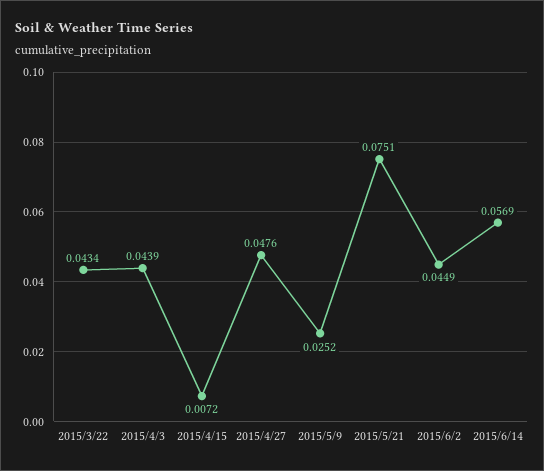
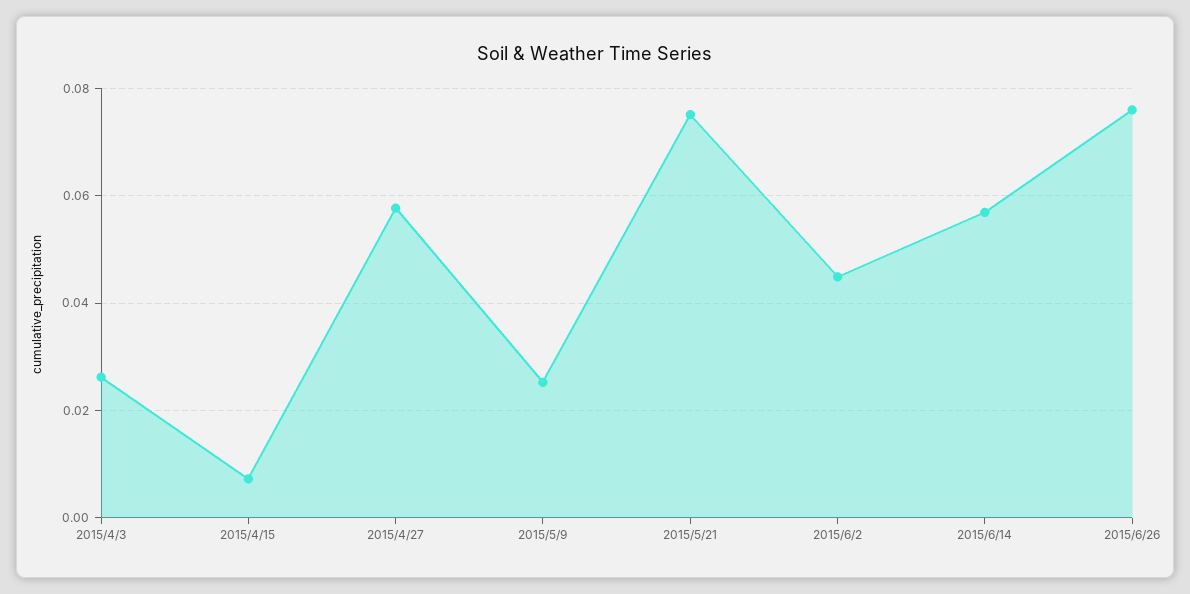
2015/3/22: 0.0434 -> none
2015/4/3: 0.0439 -> 0.026
2015/4/27: 0.0476 -> 0.058
2015/6/26: none -> 0.076

